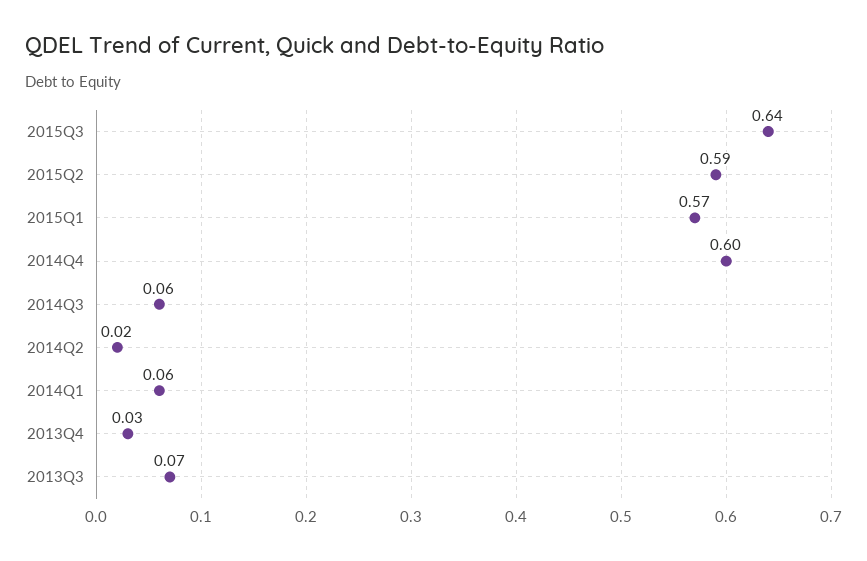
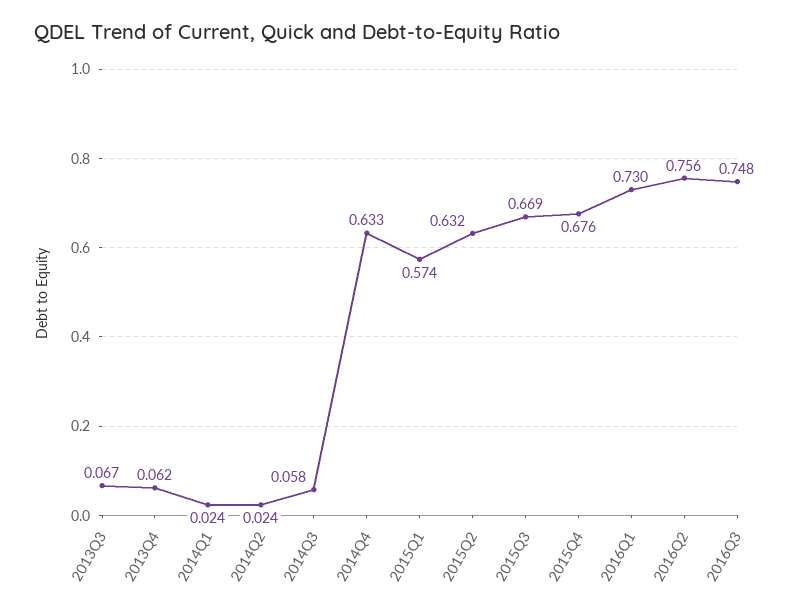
2015Q3: 0.64 -> 0.669
2015Q2: 0.59 -> 0.632
2014Q4: 0.6 -> 0.633
2014Q1: 0.06 -> 0.024
2013Q4: 0.03 -> 0.062
2015Q4: none -> 0.676
2016Q1: none -> 0.73
2016Q2: none -> 0.756
2016Q3: none -> 0.748

